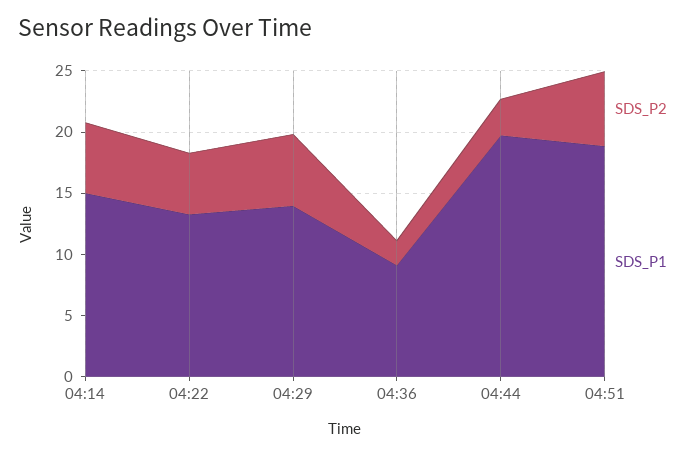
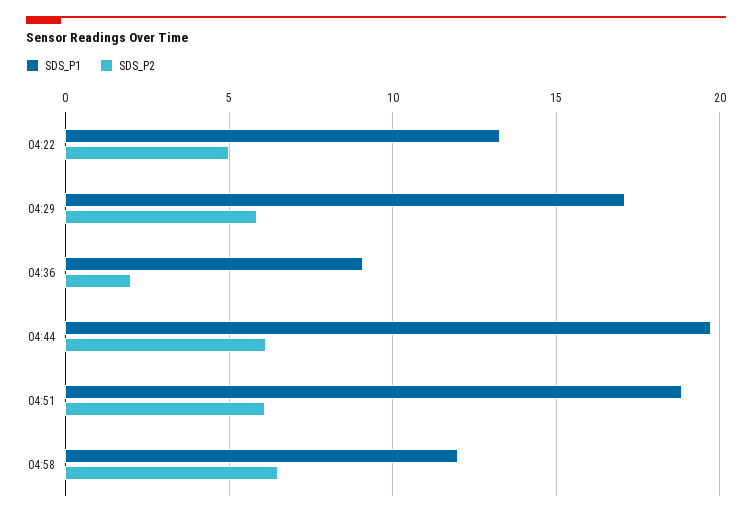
SDS_P2, 04:14: 6 -> none
SDS_P1, 04:14: 15 -> none
SDS_P1, 04:29: 14 -> 17
SDS_P2, 04:44: 3 -> 6
SDS_P1, 04:58: none -> 12
SDS_P2, 04:58: none -> 6.5

